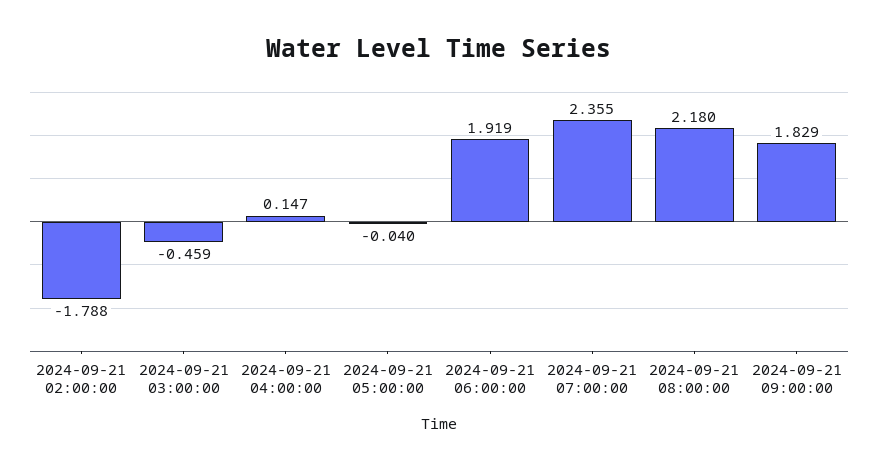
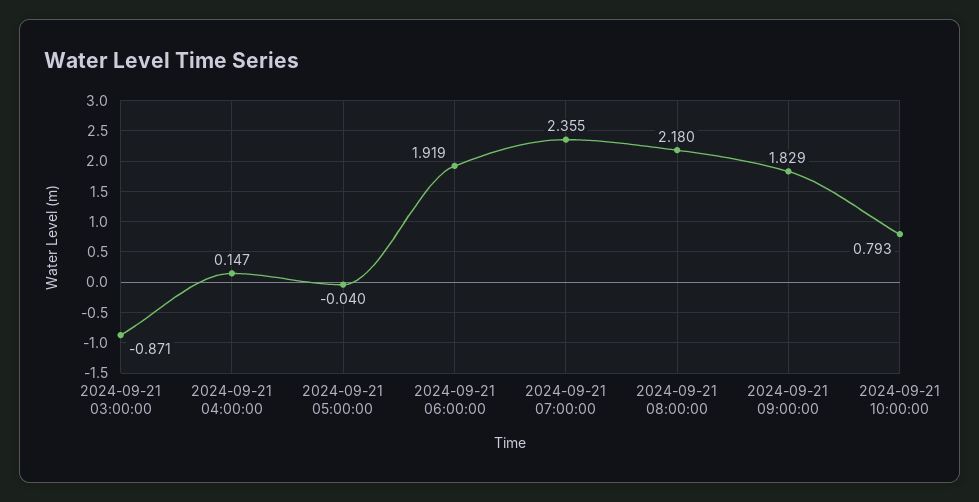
2024-09-21 02:00:00: -1.788 -> none
2024-09-21 03:00:00: -0.459 -> -0.871
2024-09-21 10:00:00: none -> 0.793

